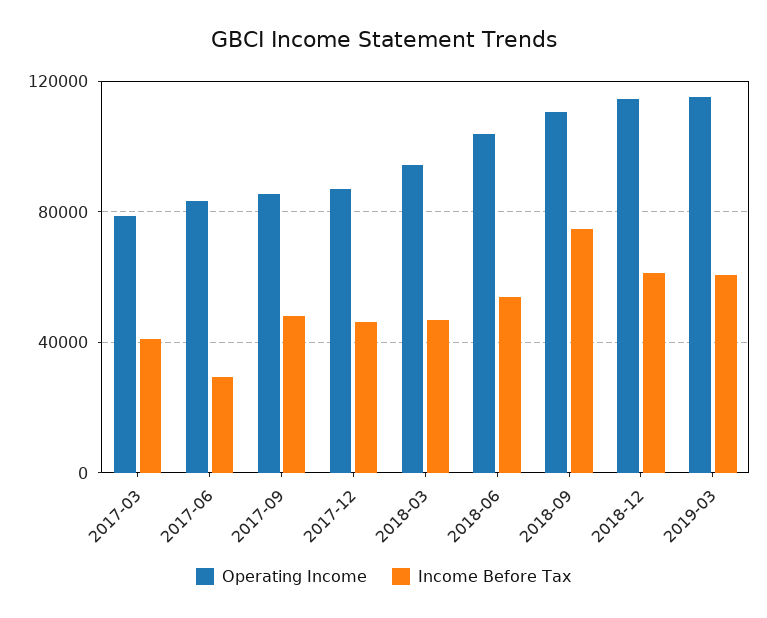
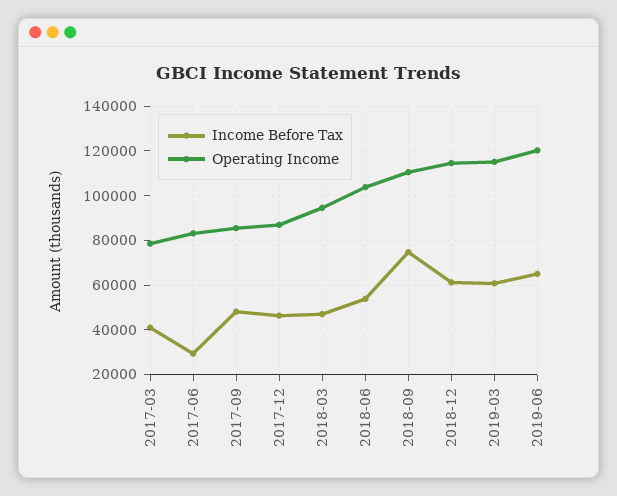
Income Before Tax, 2019-06: none -> 65000
Operating Income, 2019-06: none -> 120000

